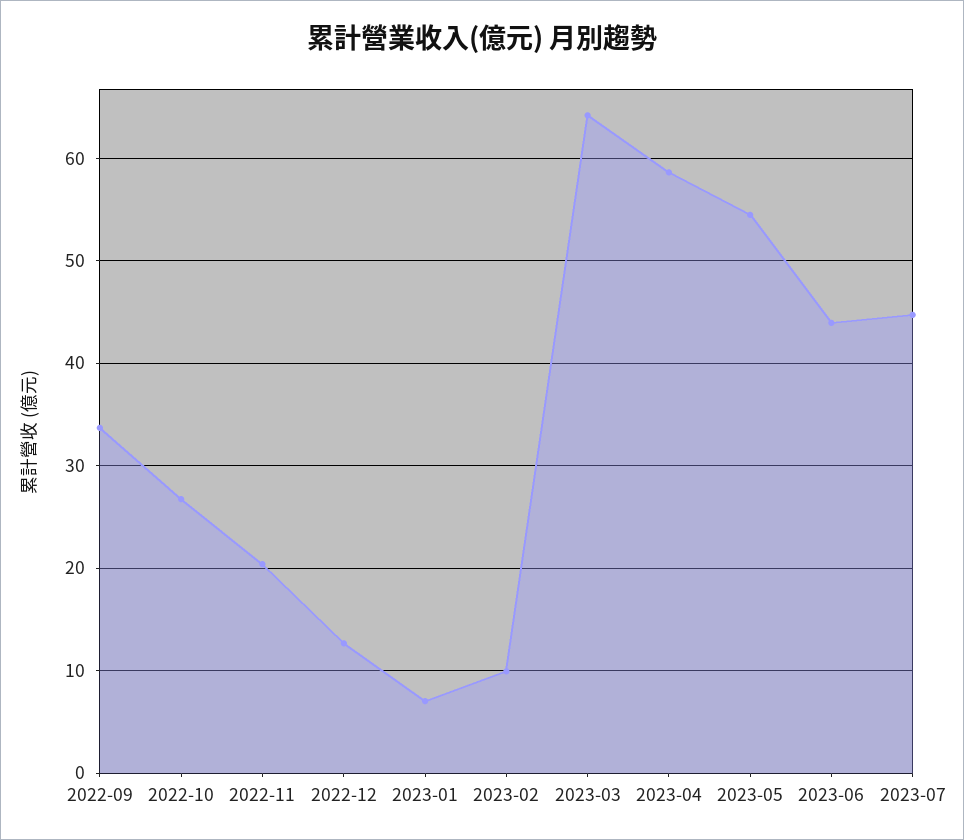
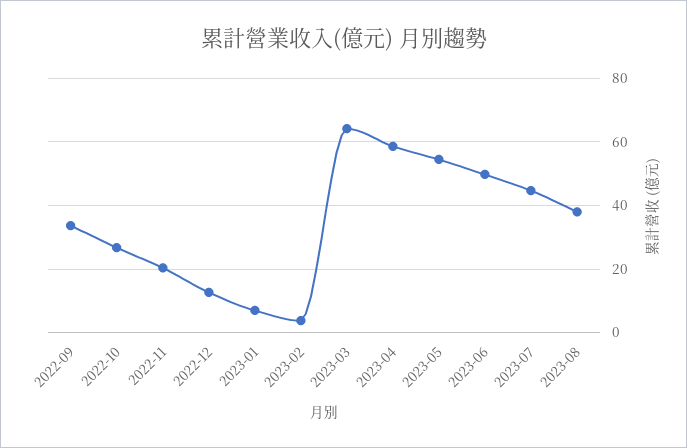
2023-02: 10 -> 4
2023-06: 44 -> 50
2023-08: none -> 38

